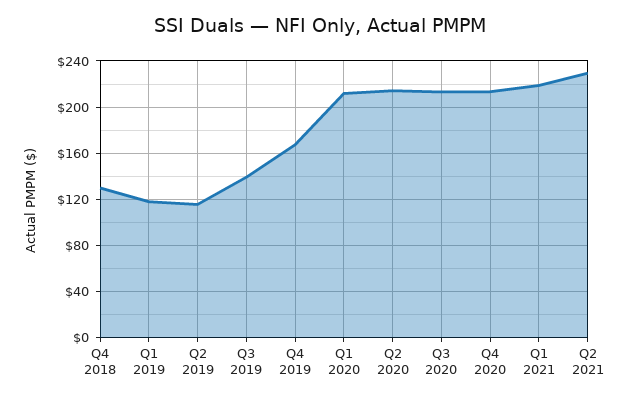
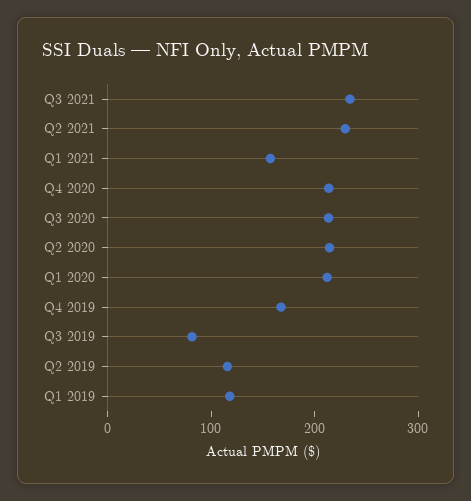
Q4 2018: 130 -> none
Q3 2019: 140 -> 80
Q1 2021: 220 -> 160
Q3 2021: none -> 240

